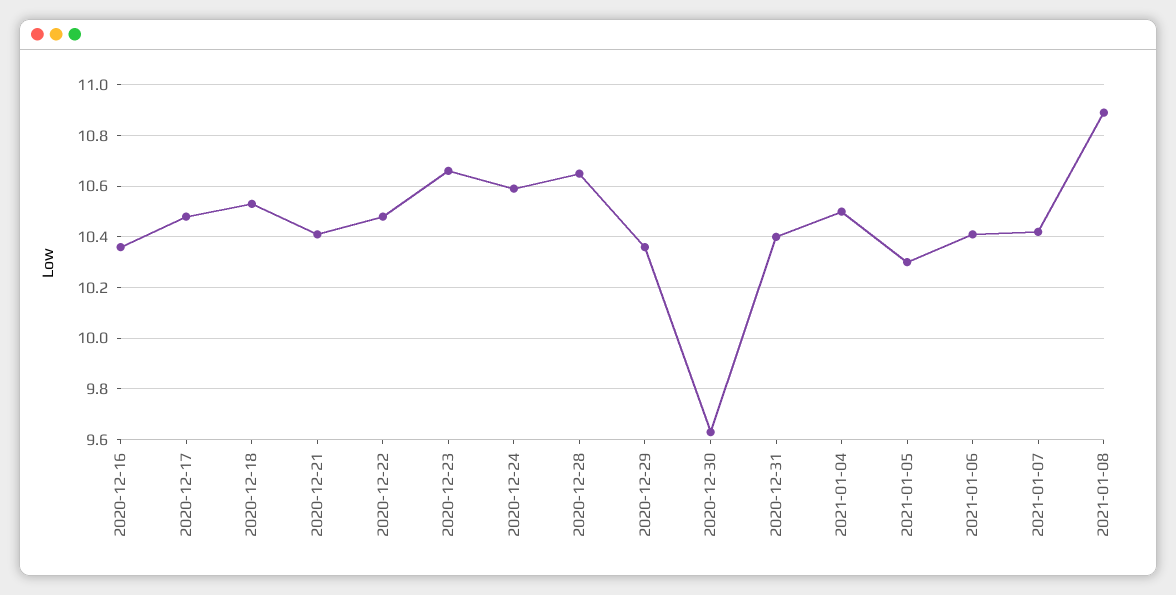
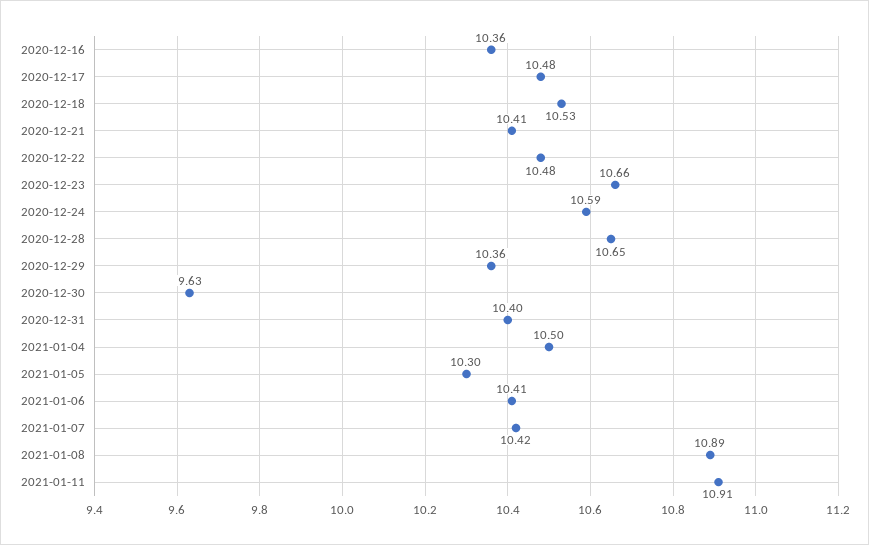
2021-01-11: none -> 10.91

